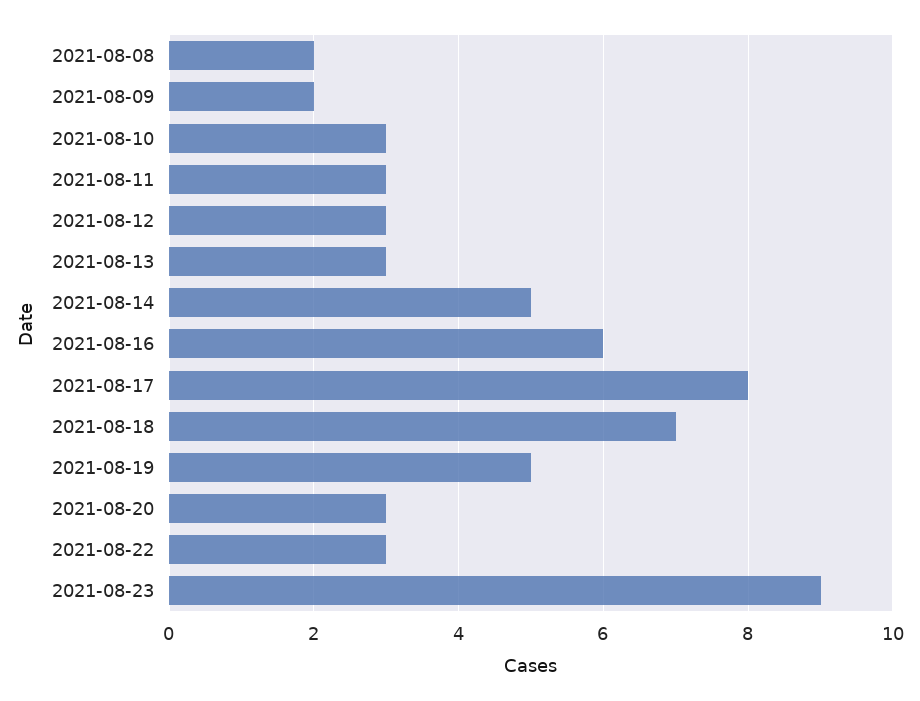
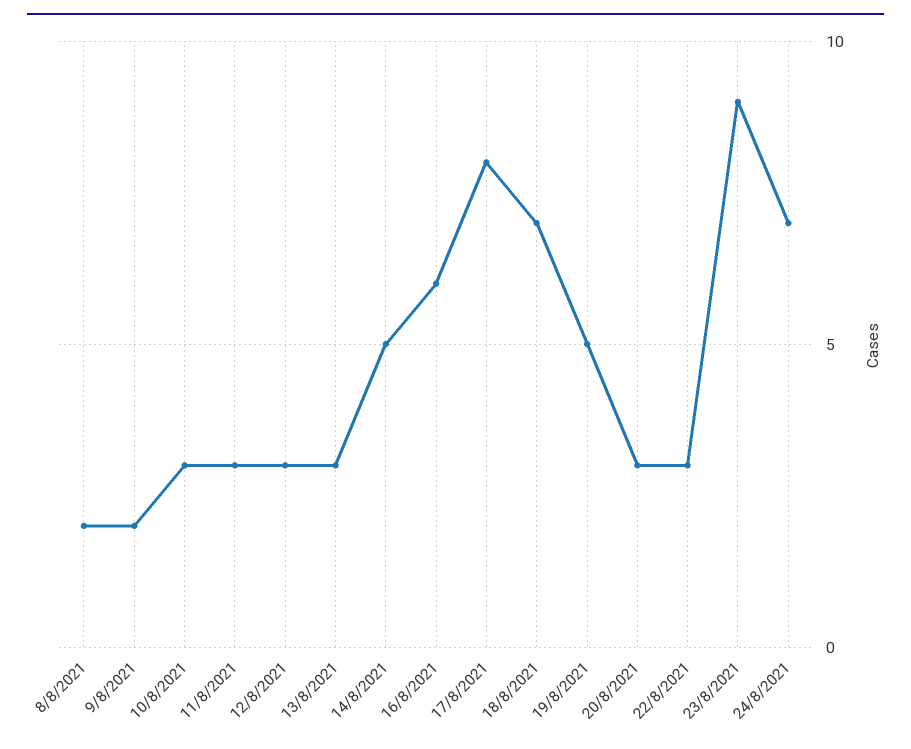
24/8/2021: none -> 7

